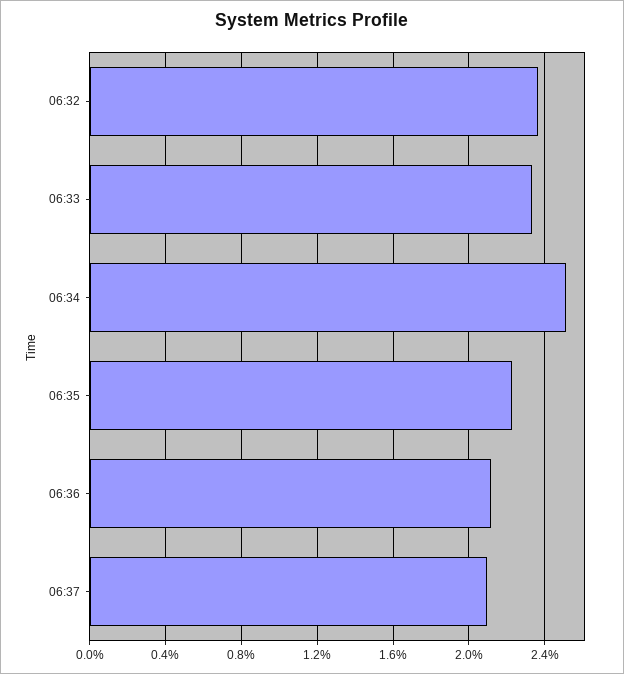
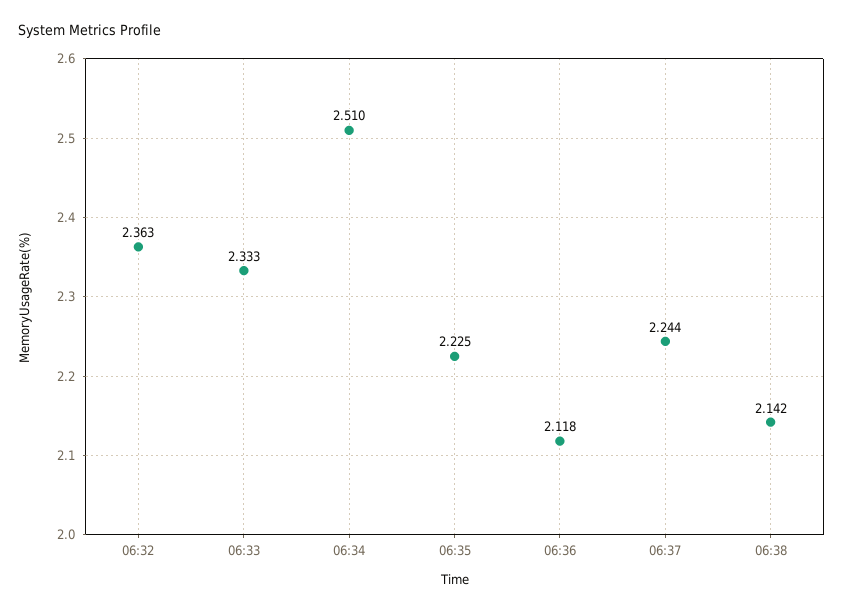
06:37: 2.1 -> 2.244
06:38: none -> 2.142

